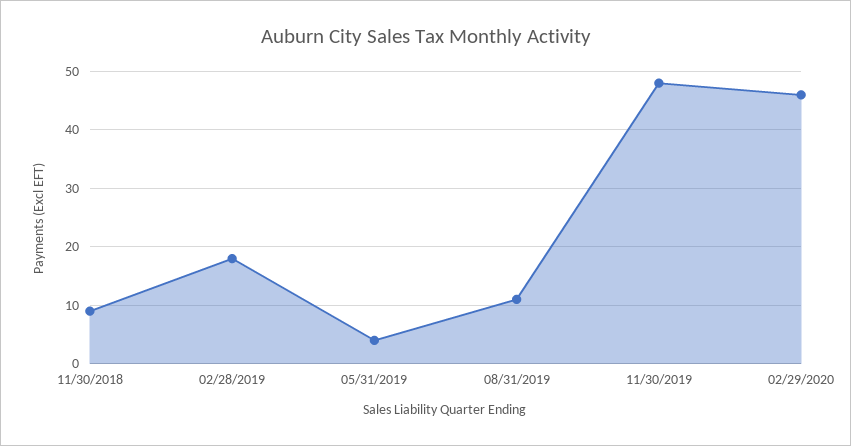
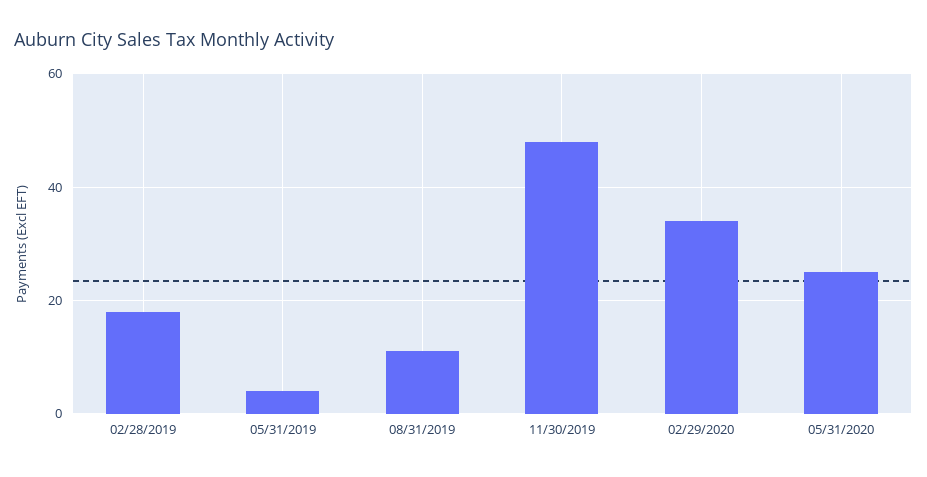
11/30/2018: 10 -> none
02/29/2020: 45 -> 35
05/31/2020: none -> 25

